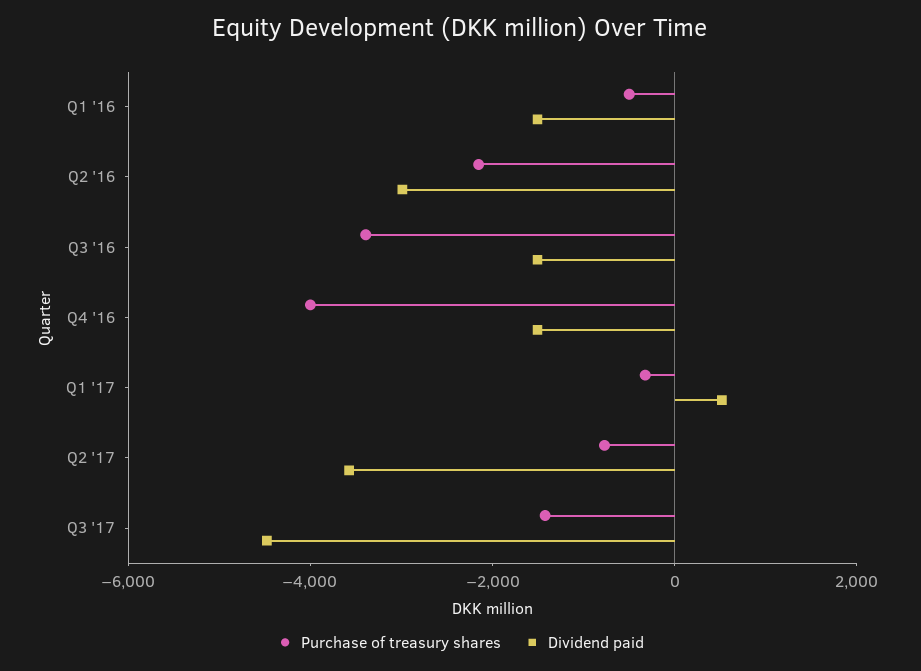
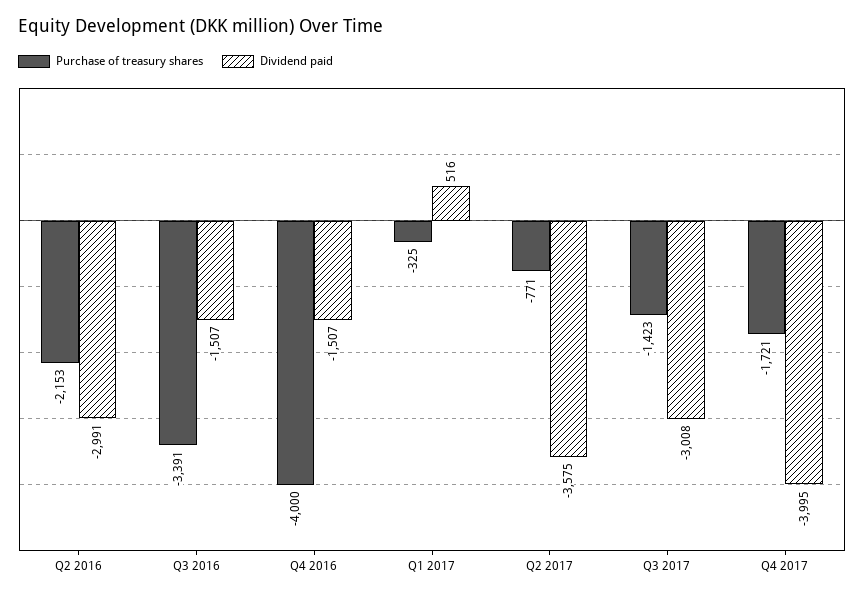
Purchase of treasury shares, Q1 '16: -500 -> none
Dividend paid, Q1 '16: -1500 -> none
Dividend paid, Q3 '17: -4500 -> -3008
Purchase of treasury shares, Q4 2017: none -> -1721
Dividend paid, Q4 2017: none -> -3995

